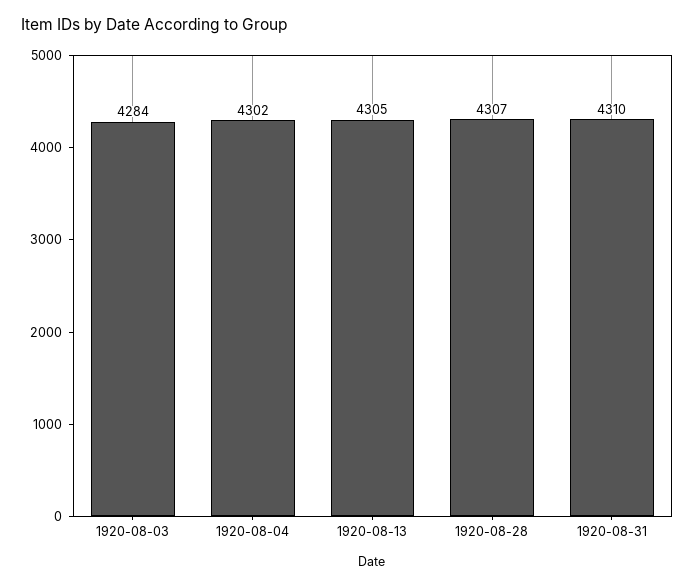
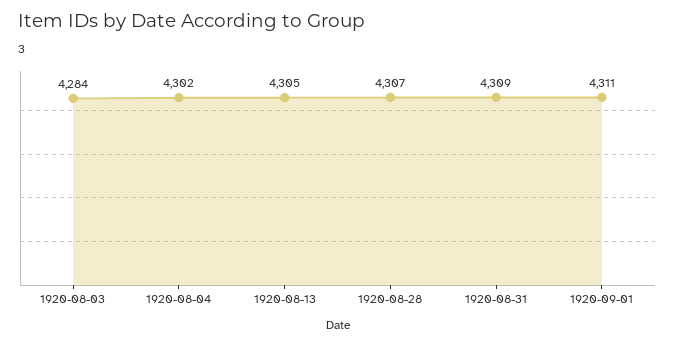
1920-08-31: 4310 -> 4309
1920-09-01: none -> 4311

